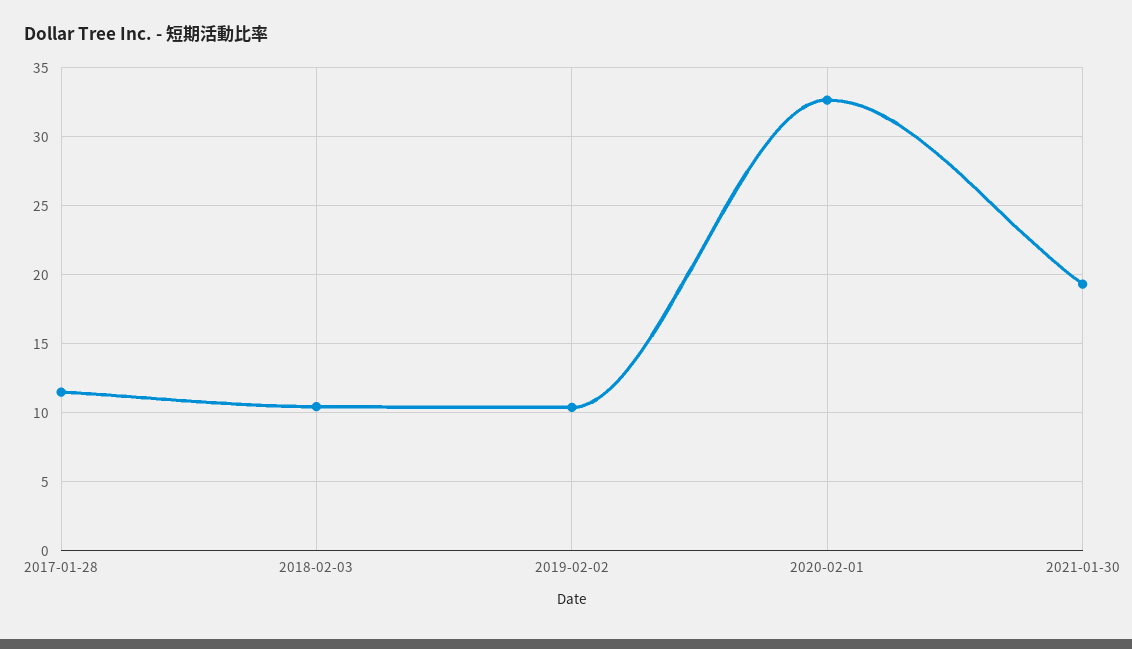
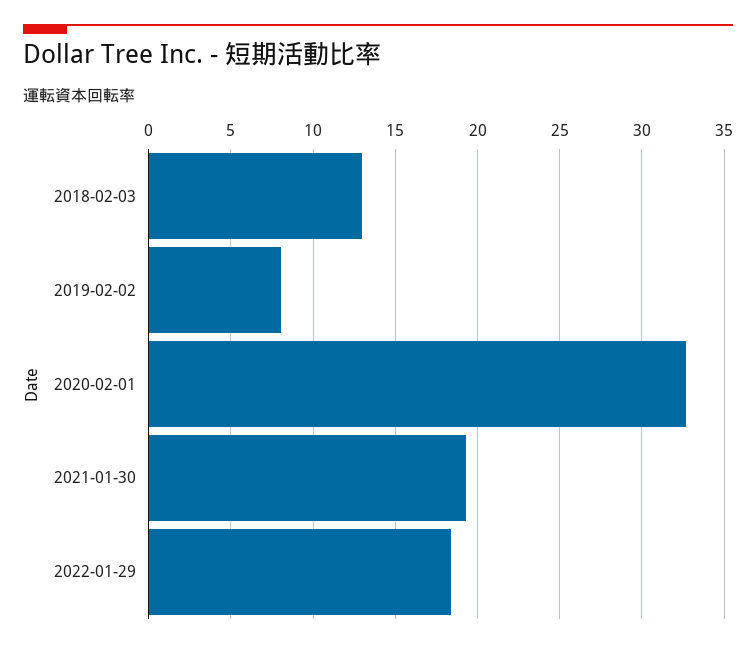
2017-01-28: 11.5 -> none
2018-02-03: 10.5 -> 13
2019-02-02: 10.5 -> 8
2022-01-29: none -> 18.5

